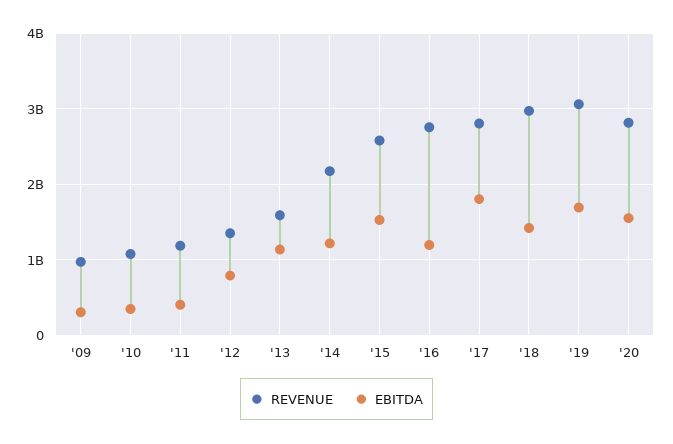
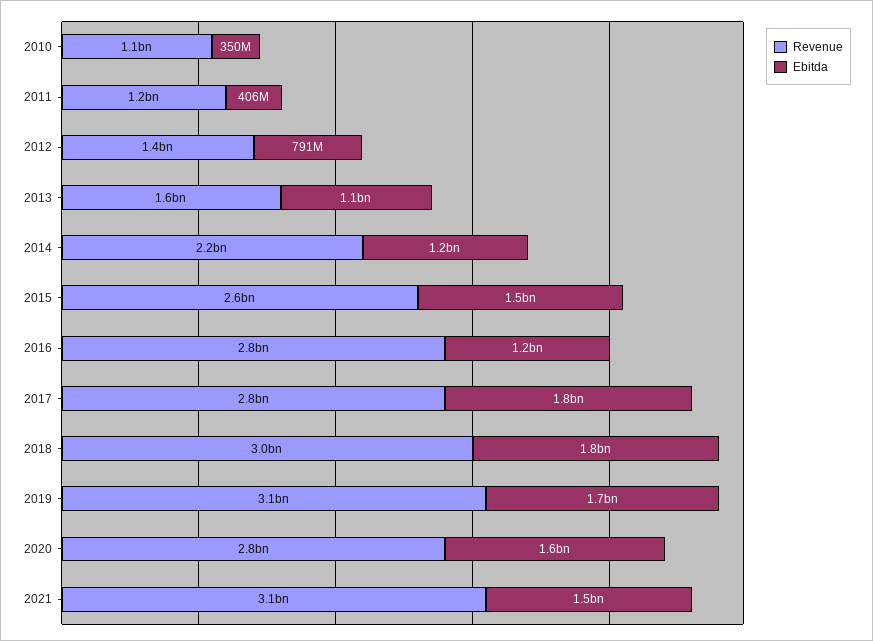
REVENUE, '09: 1000000000 -> none
EBITDA, '09: 300000000 -> none
EBITDA, '18: 1400000000 -> 1800000000
REVENUE, 2021: none -> 3100000000
EBITDA, 2021: none -> 1500000000

